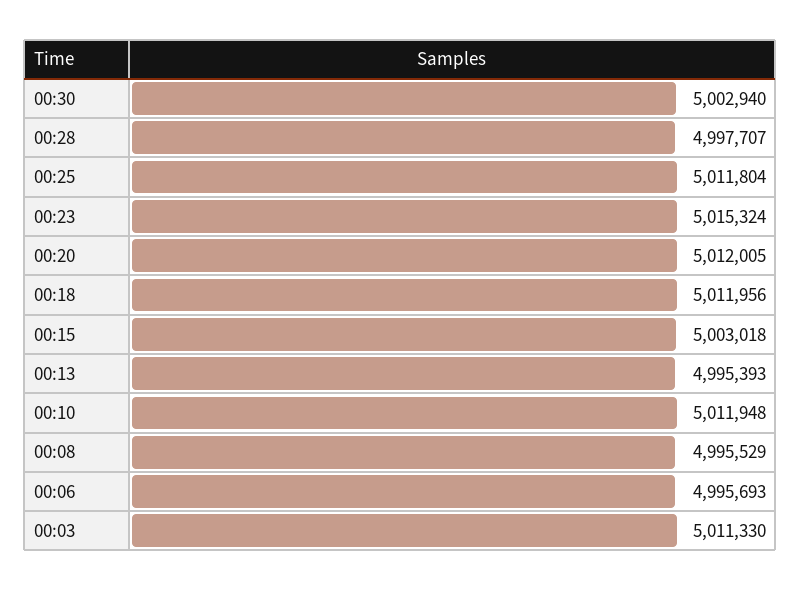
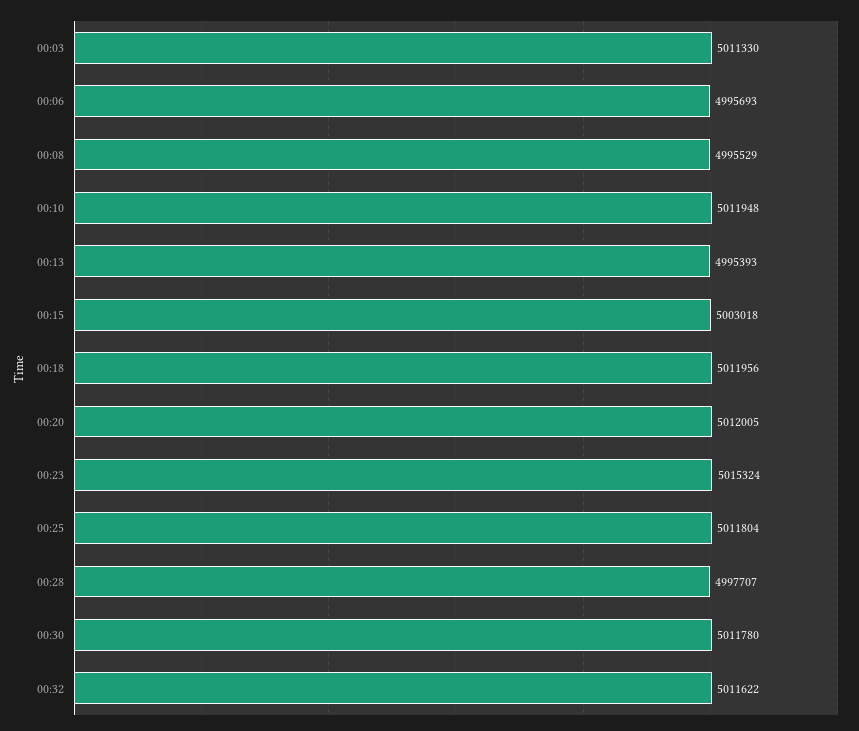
00:30: 5002940 -> 5011780
00:32: none -> 5011622

